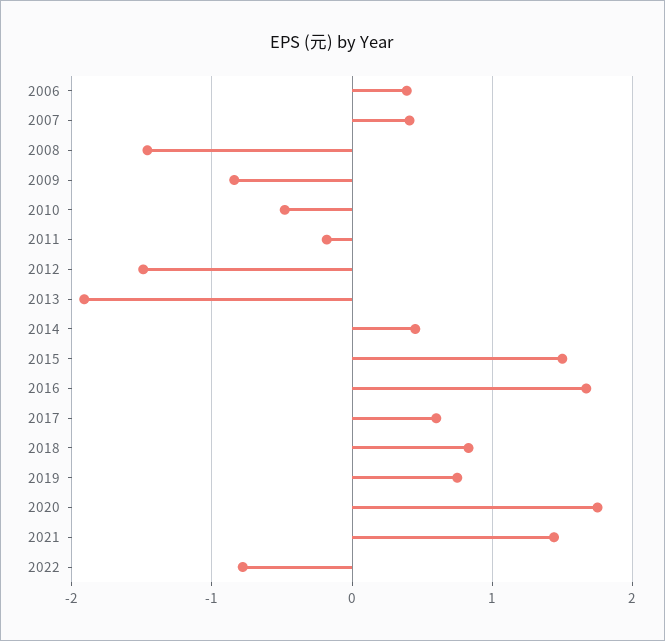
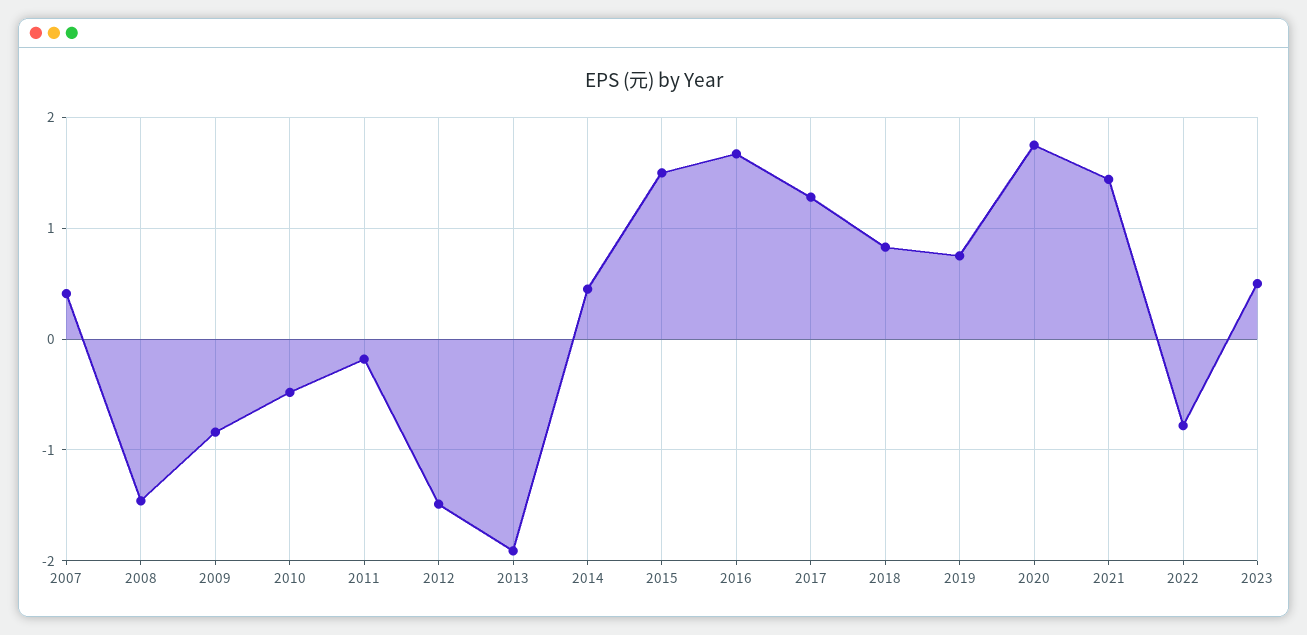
2006: 0.4 -> none
2017: 0.6 -> 1.3
2023: none -> 0.5

